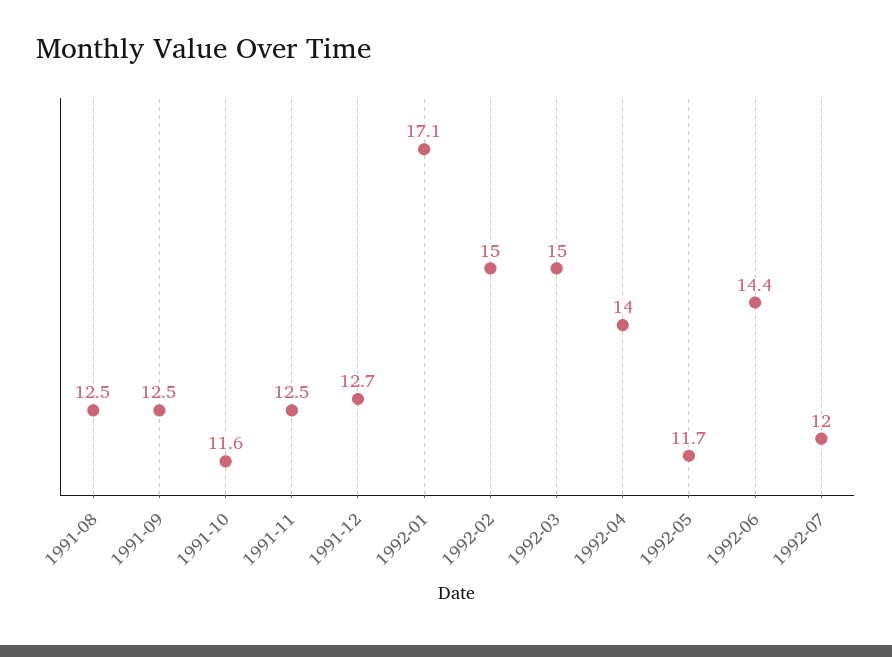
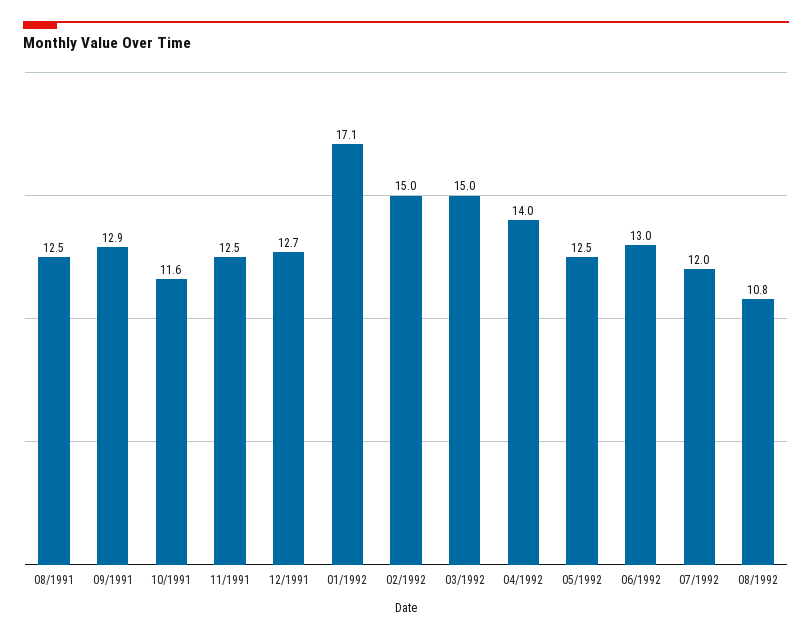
1991-09: 12.5 -> 12.9
1992-05: 11.7 -> 12.5
1992-06: 14.4 -> 13
08/1992: none -> 10.8

